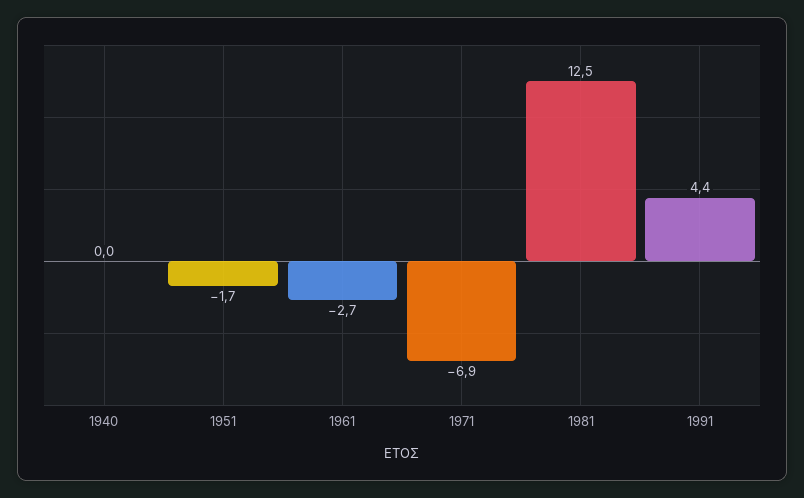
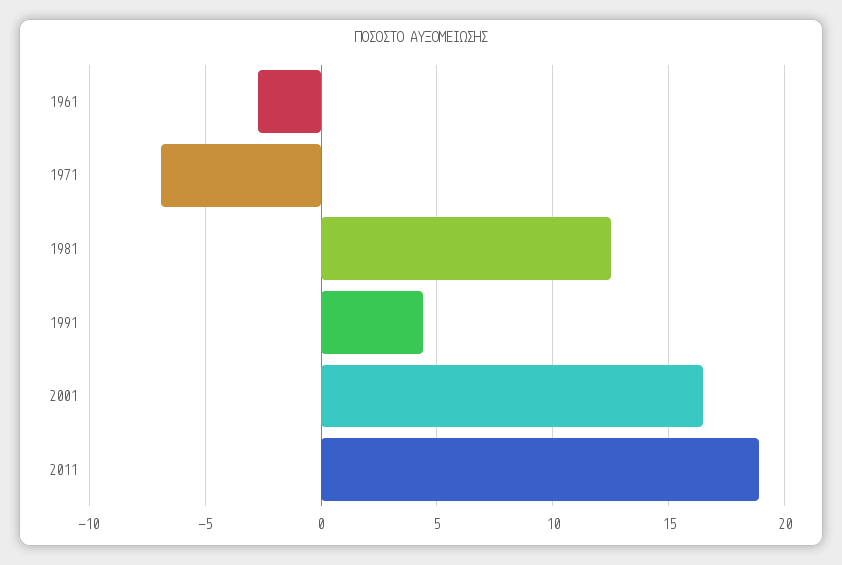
1940: 0 -> none
1951: -1.7 -> none
2001: none -> 16.5
2011: none -> 19

